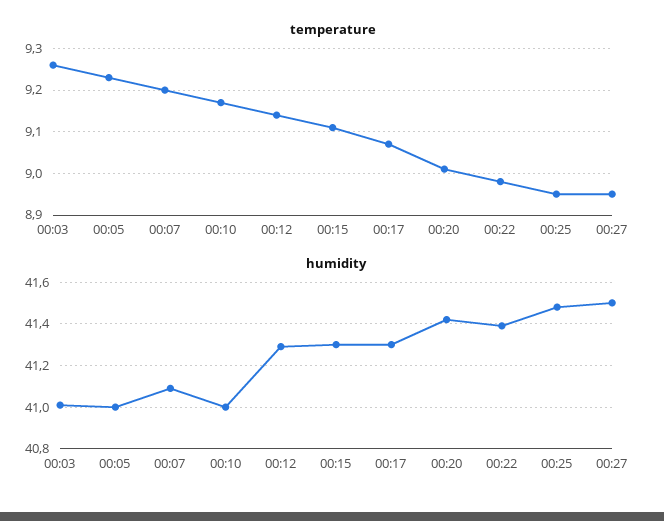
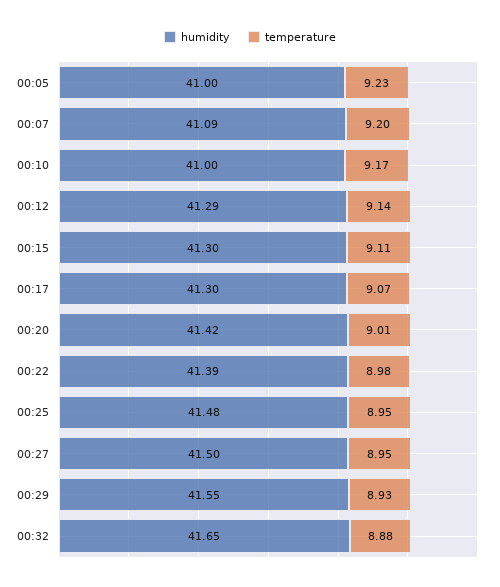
temperature, 00:03: 9.25 -> none
humidity, 00:03: 41 -> none
humidity, 00:29: none -> 41.55
temperature, 00:29: none -> 8.93
humidity, 00:32: none -> 41.65
temperature, 00:32: none -> 8.88

